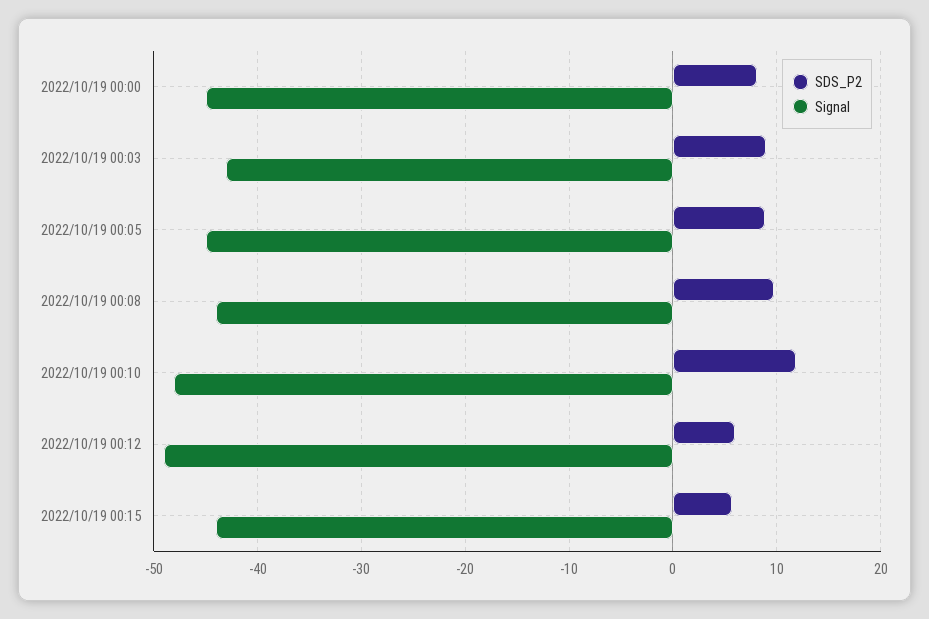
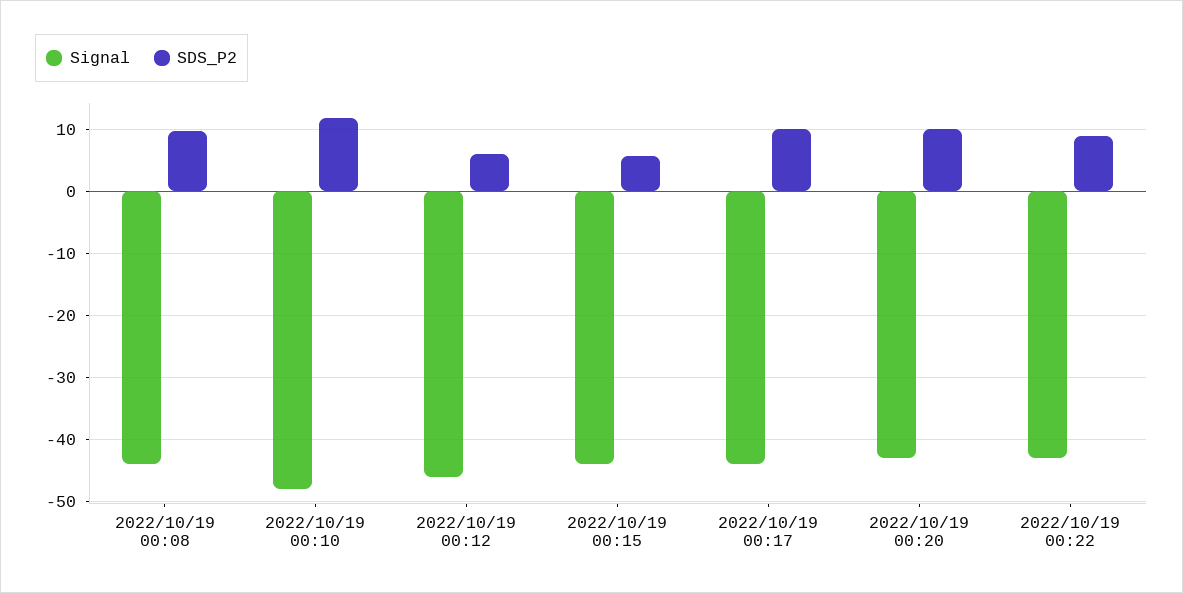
SDS_P2, 2022/10/19 00:00: 8 -> none
Signal, 2022/10/19 00:00: -45 -> none
SDS_P2, 2022/10/19 00:03: 9 -> none
Signal, 2022/10/19 00:03: -43 -> none
SDS_P2, 2022/10/19 00:05: 9 -> none
Signal, 2022/10/19 00:05: -45 -> none
Signal, 2022/10/19 00:12: -49 -> -46
Signal, 2022/10/19 00:17: none -> -44
SDS_P2, 2022/10/19 00:17: none -> 10
Signal, 2022/10/19 00:20: none -> -43
SDS_P2, 2022/10/19 00:20: none -> 10
Signal, 2022/10/19 00:22: none -> -43
SDS_P2, 2022/10/19 00:22: none -> 9

